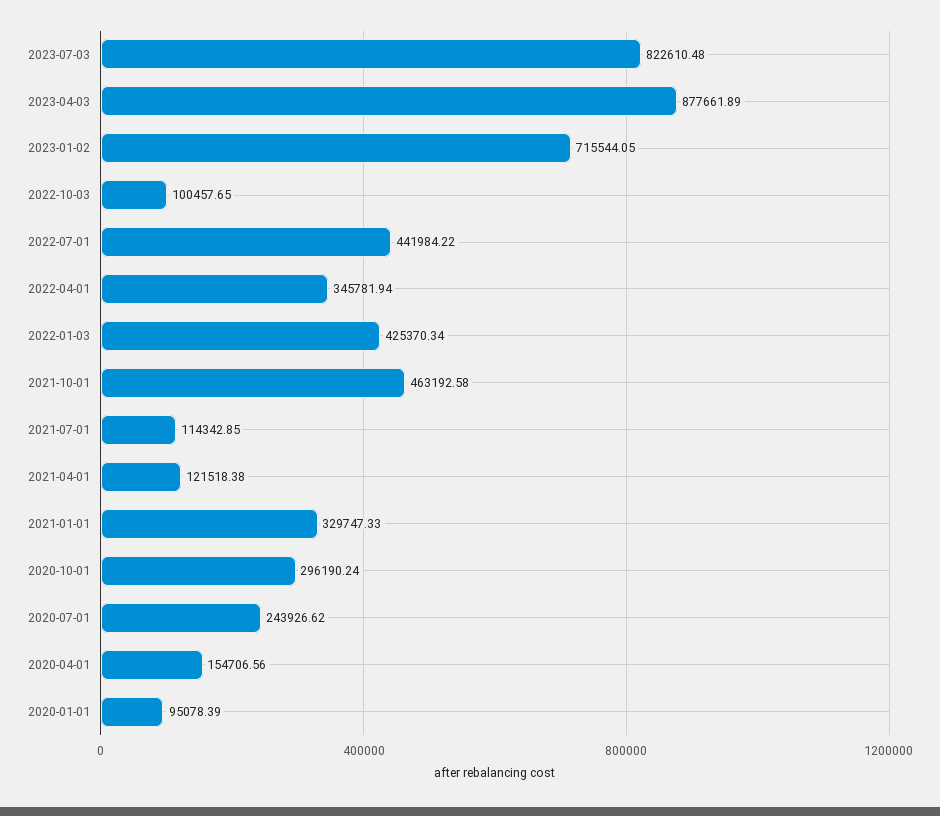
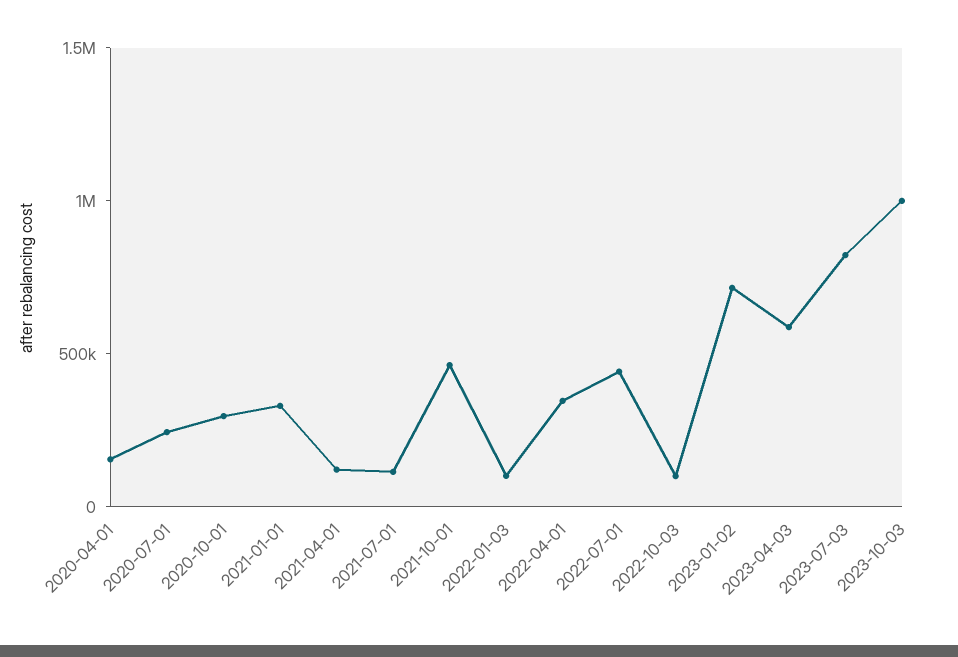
2023-04-03: 877661.89 -> 600000
2022-01-03: 425370.34 -> 100000
2020-01-01: 95078.39 -> none
2023-10-03: none -> 1000000

